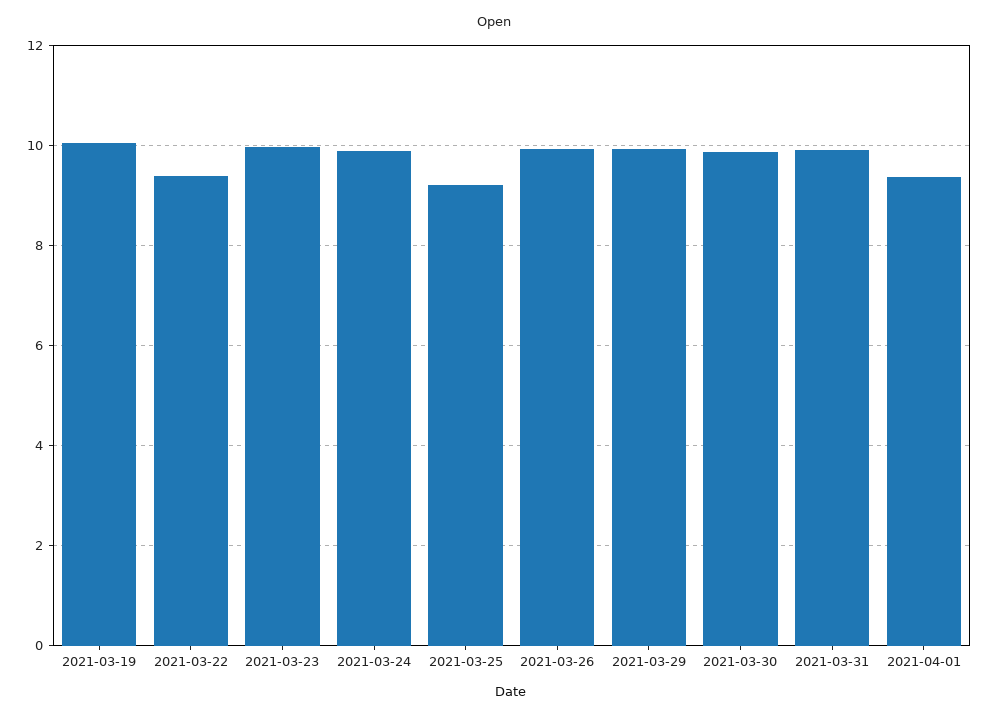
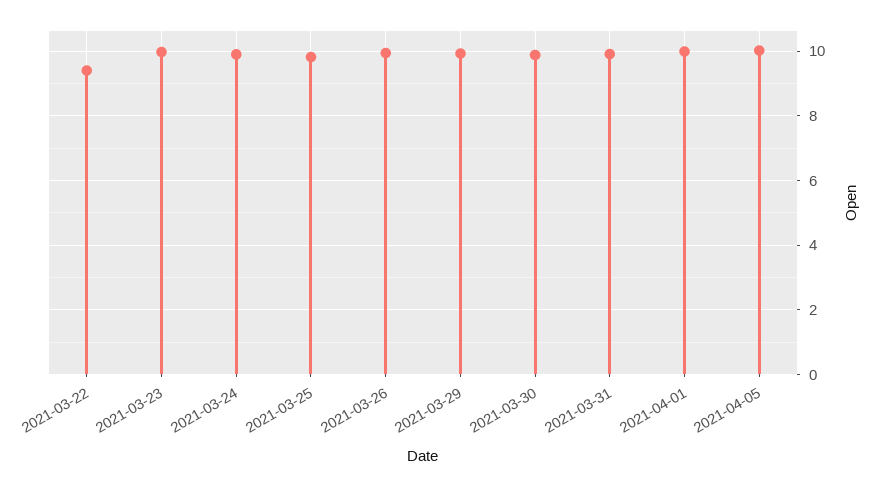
2021-03-19: 10 -> none
2021-03-25: 9.2 -> 9.8
2021-04-01: 9.4 -> 10
2021-04-05: none -> 10

